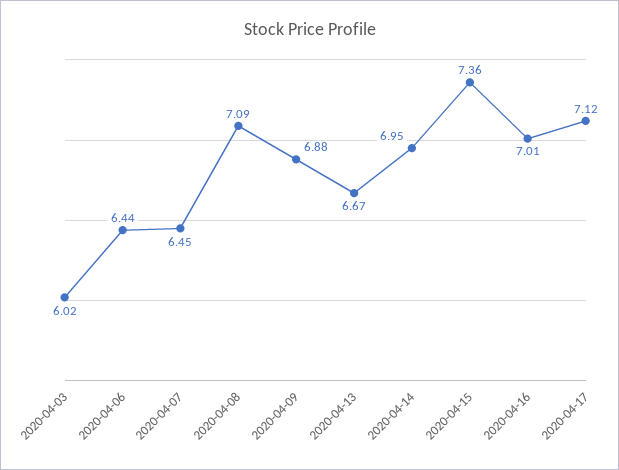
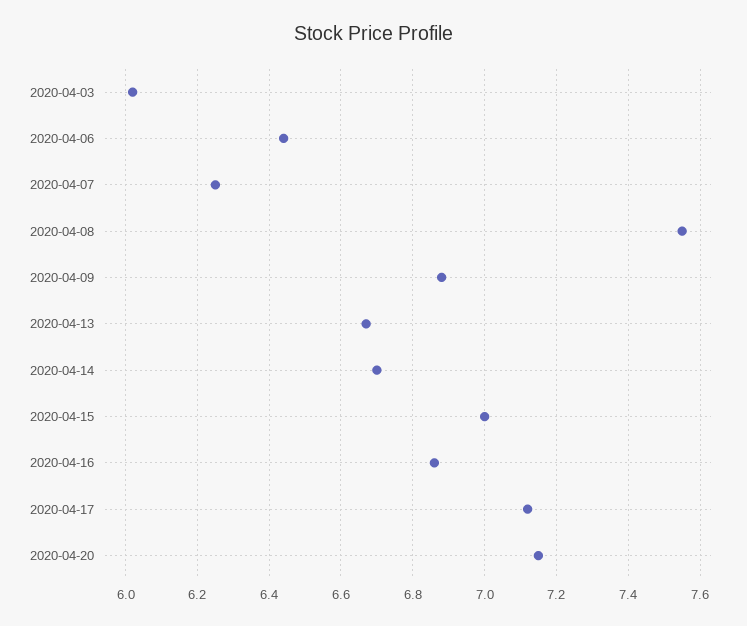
2020-04-07: 6.45 -> 6.25
2020-04-08: 7.09 -> 7.55
2020-04-14: 6.95 -> 6.7
2020-04-15: 7.36 -> 7
2020-04-16: 7.01 -> 6.85
2020-04-20: none -> 7.15

